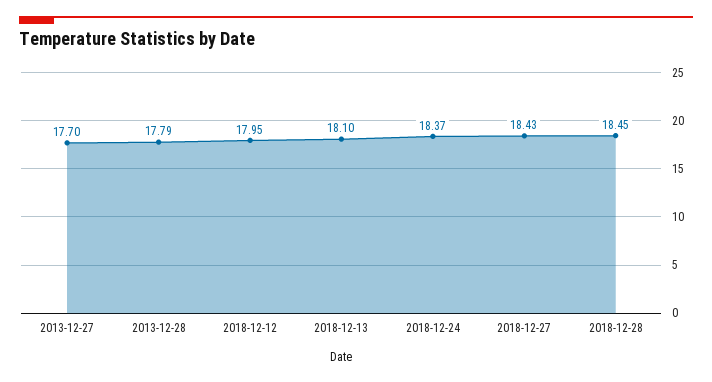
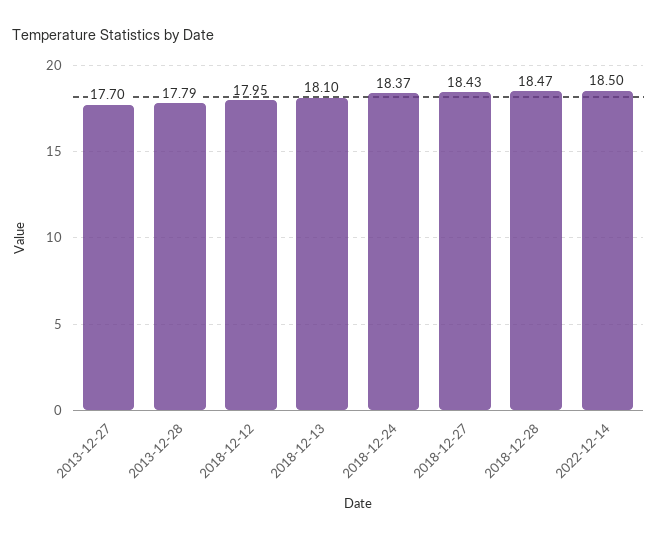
2018-12-28: 18.45 -> 18.47
2022-12-14: none -> 18.5

